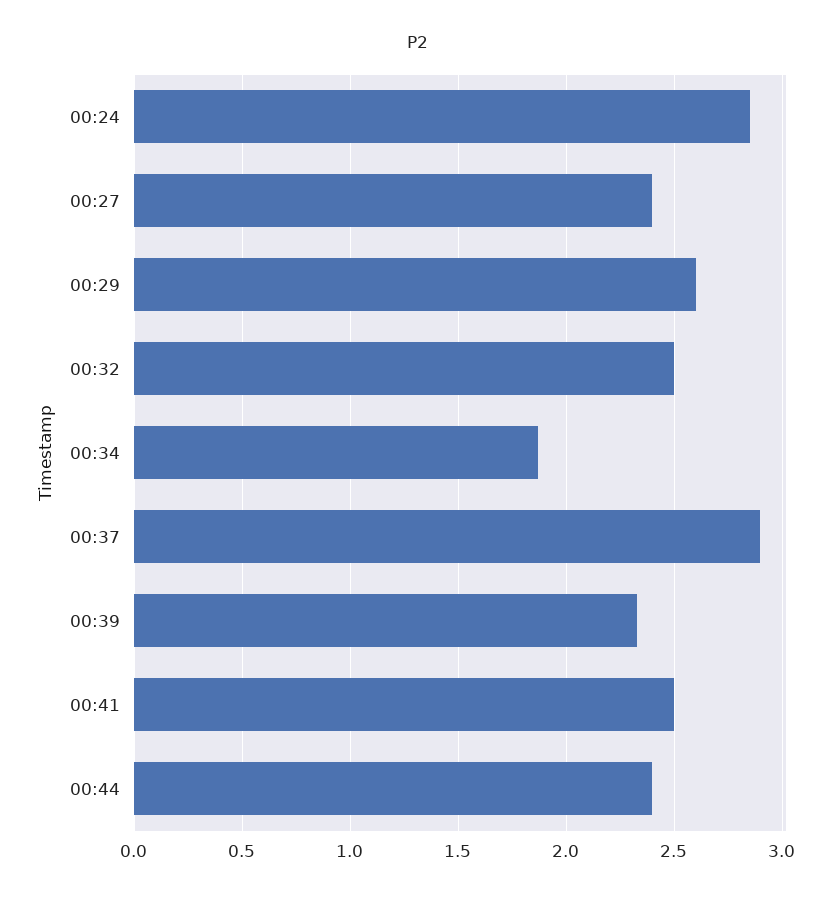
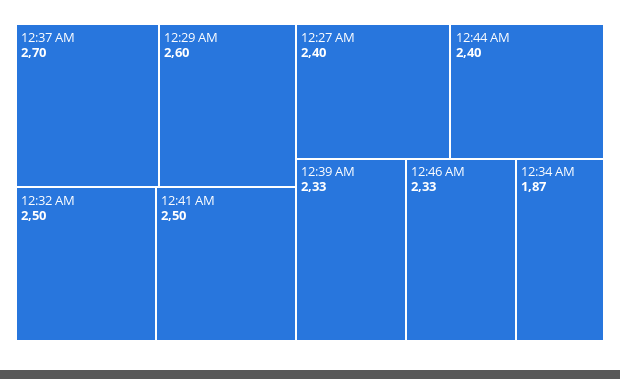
00:24: 2.85 -> none
00:37: 2.9 -> 2.7
12:46 AM: none -> 2.33

